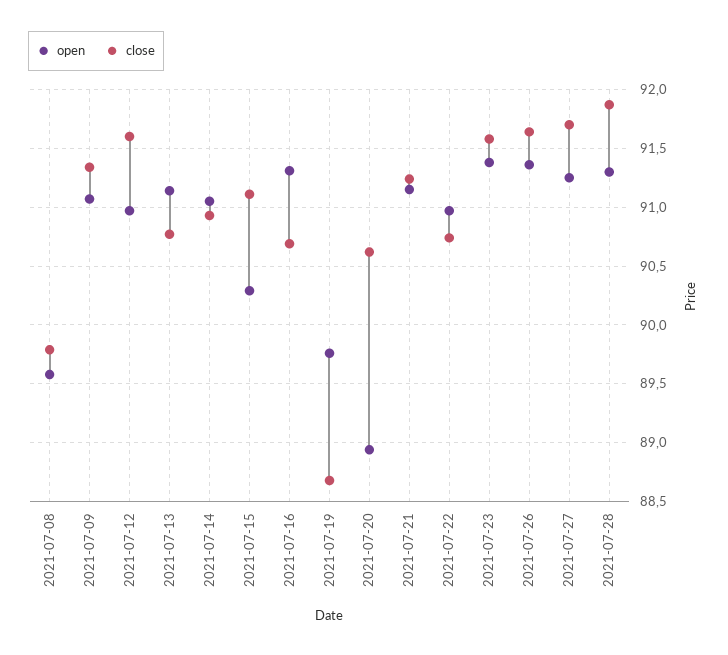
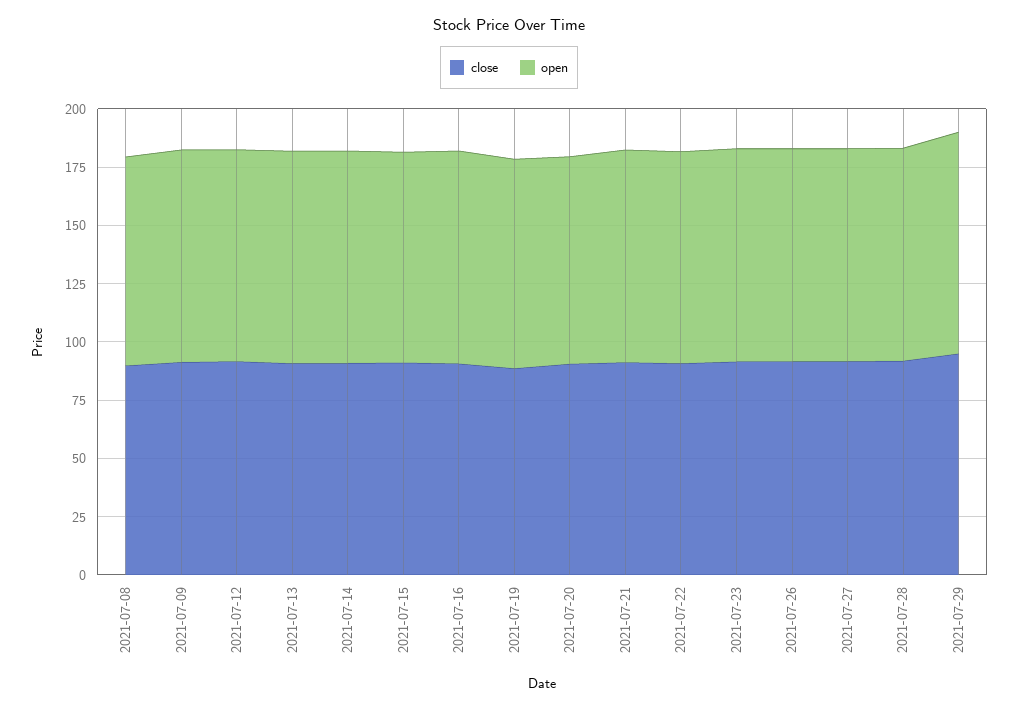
close, 2021-07-29: none -> 95
open, 2021-07-29: none -> 95

